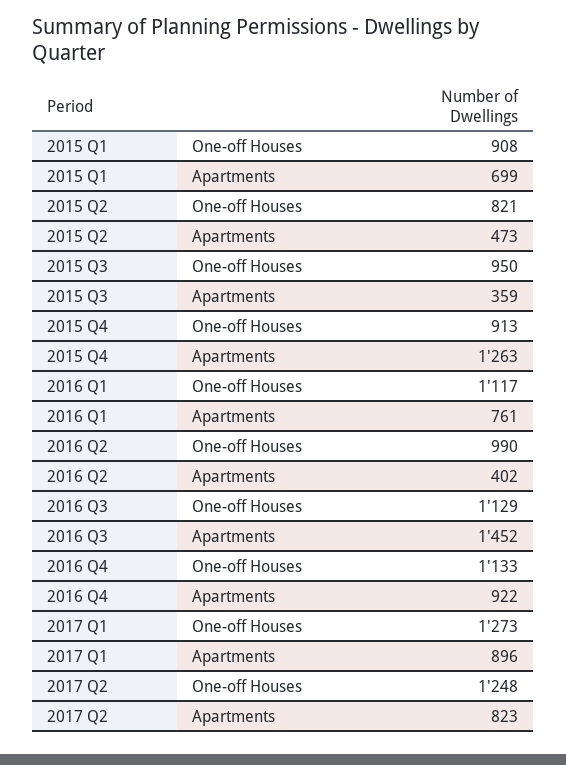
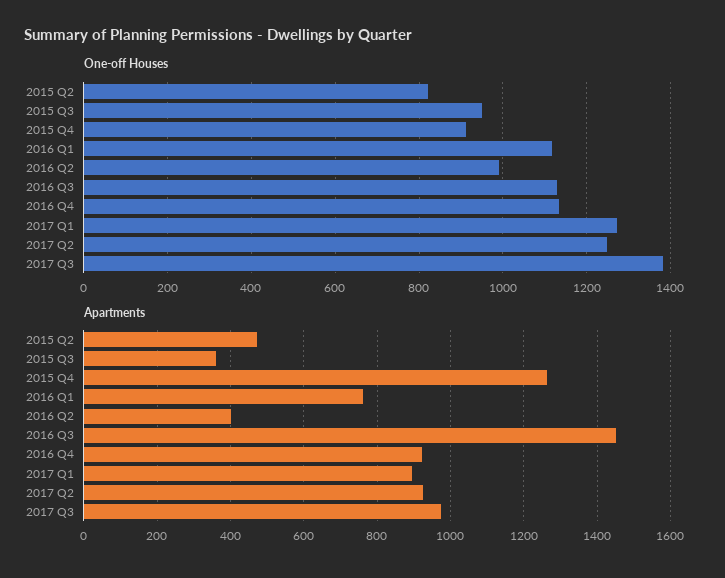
One-off Houses, 2015 Q1: 908 -> none
Apartments, 2015 Q1: 699 -> none
Apartments, 2017 Q2: 823 -> 920
One-off Houses, 2017 Q3: none -> 1380
Apartments, 2017 Q3: none -> 980

